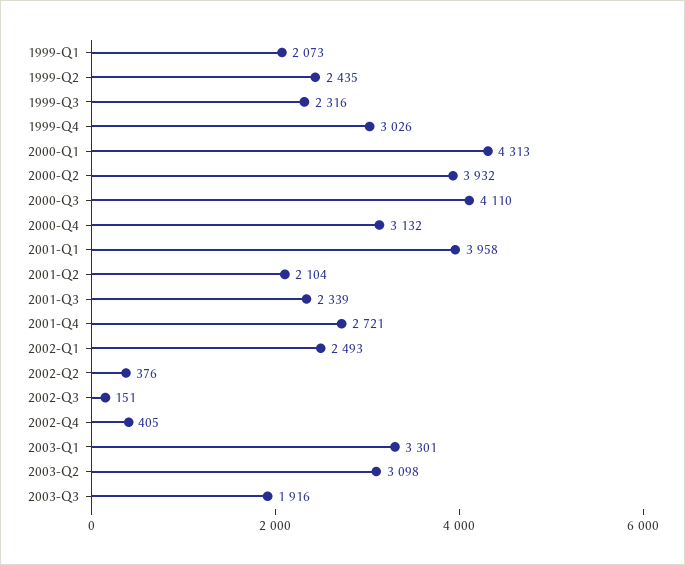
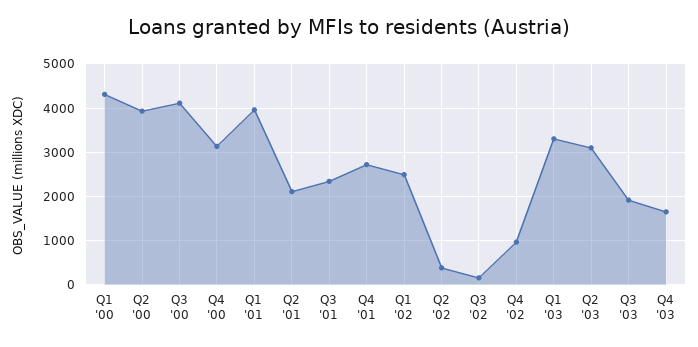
1999-Q1: 2073 -> none
1999-Q2: 2435 -> none
1999-Q3: 2316 -> none
1999-Q4: 3026 -> none
2002-Q4: 405 -> 1000
Q4 '03: none -> 1600

